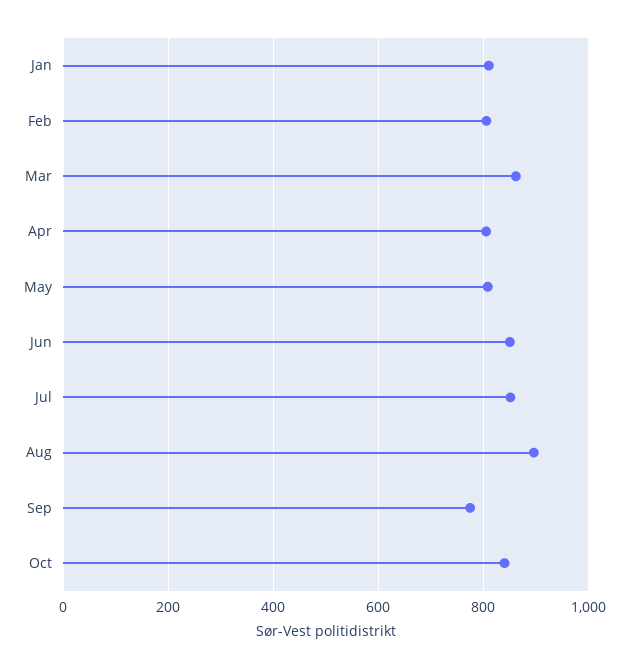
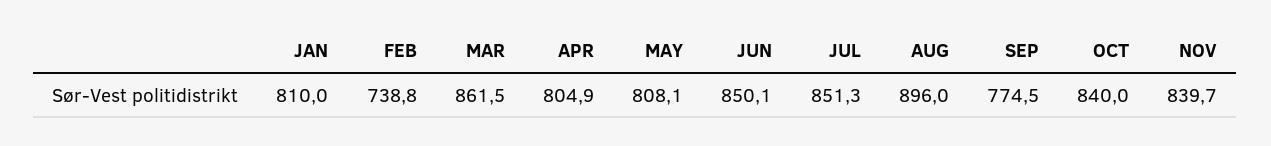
Feb: 800 -> 738.8
NOV: none -> 839.7

